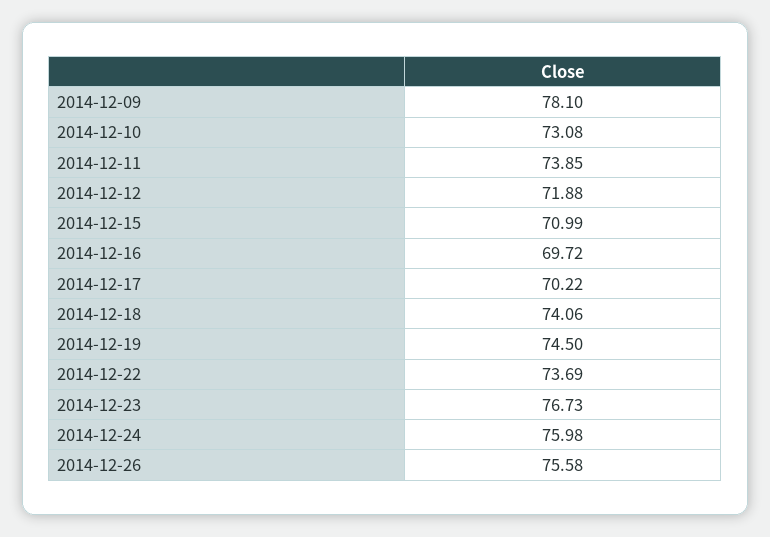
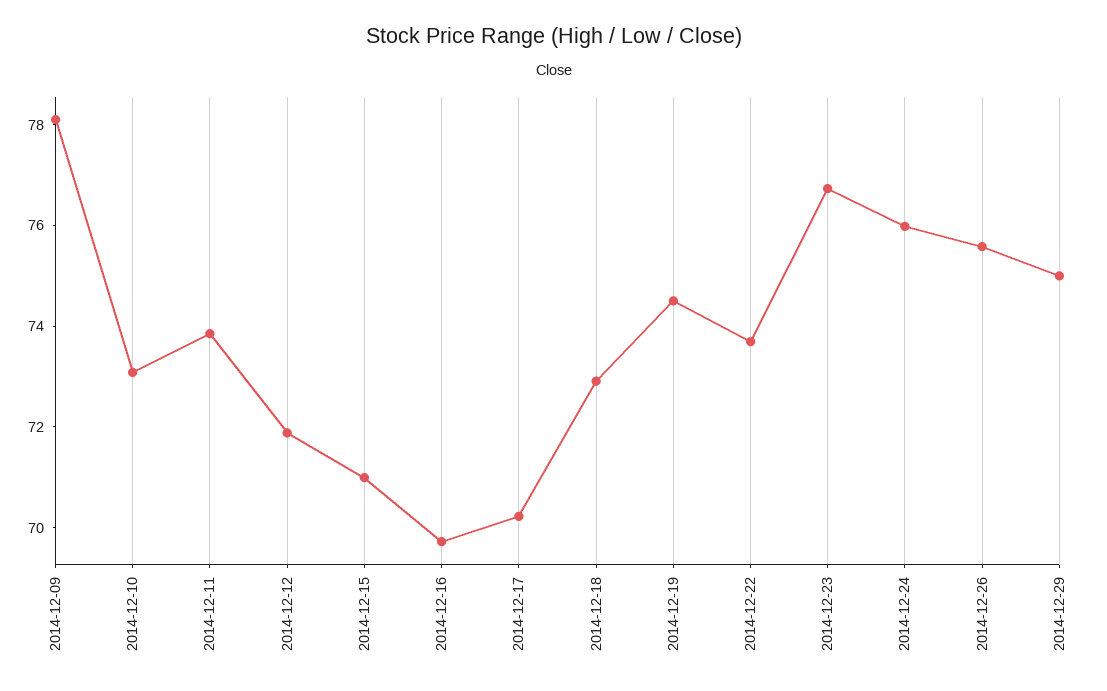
2014-12-18: 74.06 -> 73
2014-12-29: none -> 75

